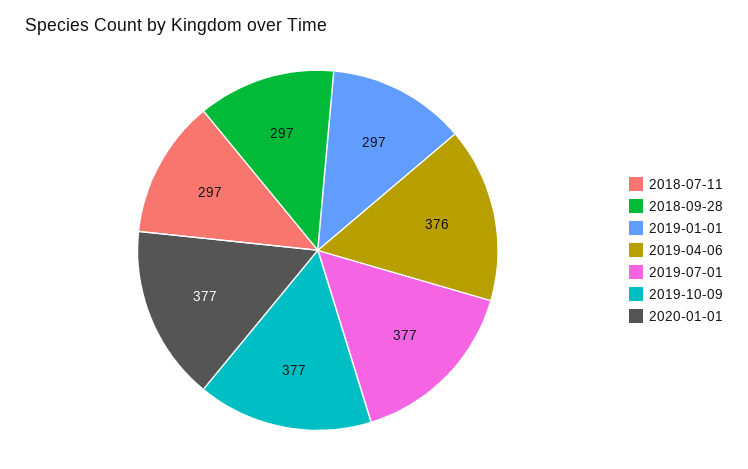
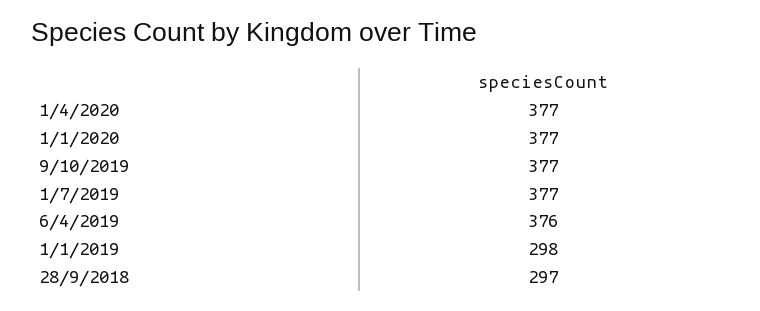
2018-07-11: 297 -> none
2019-01-01: 297 -> 298
1/4/2020: none -> 377

